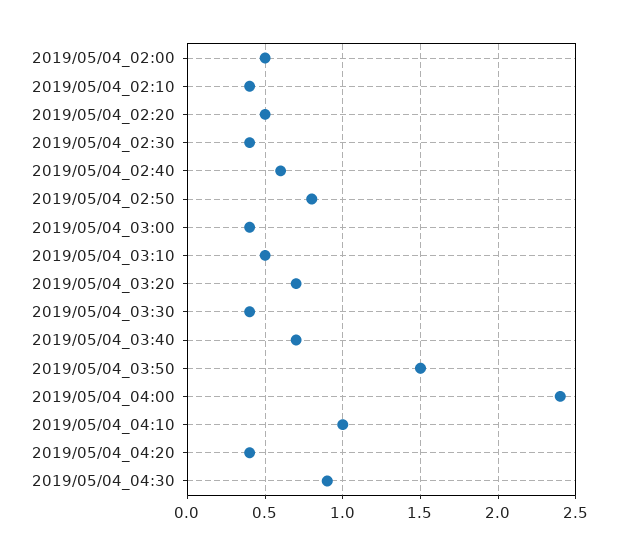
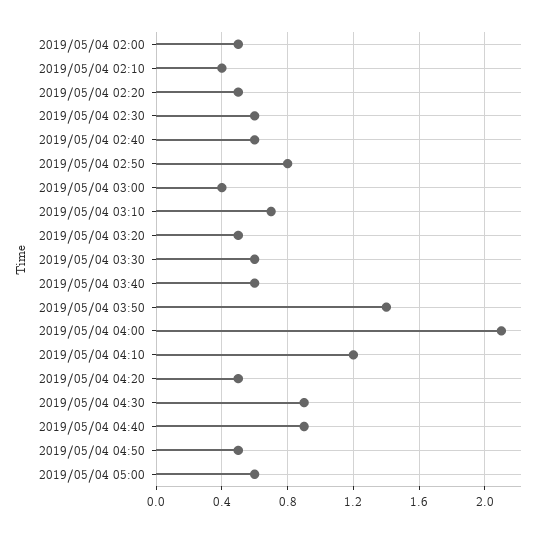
2019/05/04_02:30: 0.4 -> 0.6
2019/05/04_03:10: 0.5 -> 0.7
2019/05/04_03:20: 0.7 -> 0.5
2019/05/04_03:30: 0.4 -> 0.6
2019/05/04_03:40: 0.7 -> 0.6
2019/05/04_03:50: 1.5 -> 1.4
2019/05/04_04:00: 2.4 -> 2.1
2019/05/04_04:10: 1 -> 1.2
2019/05/04_04:20: 0.4 -> 0.5
2019/05/04 04:40: none -> 0.9
2019/05/04 04:50: none -> 0.5
2019/05/04 05:00: none -> 0.6

